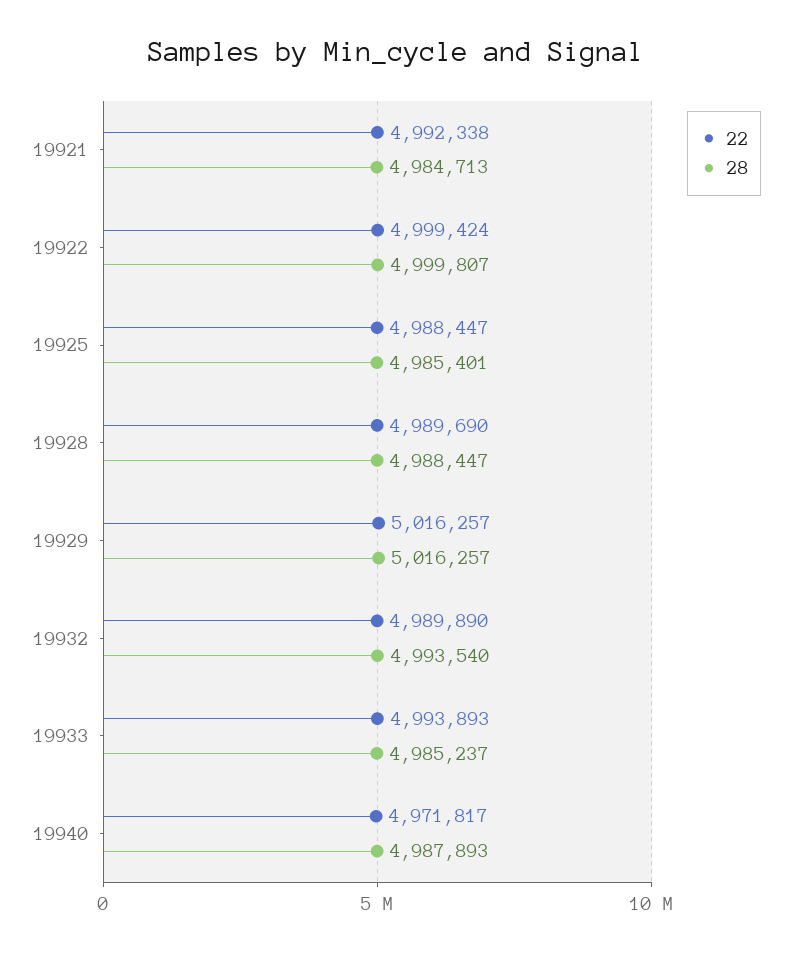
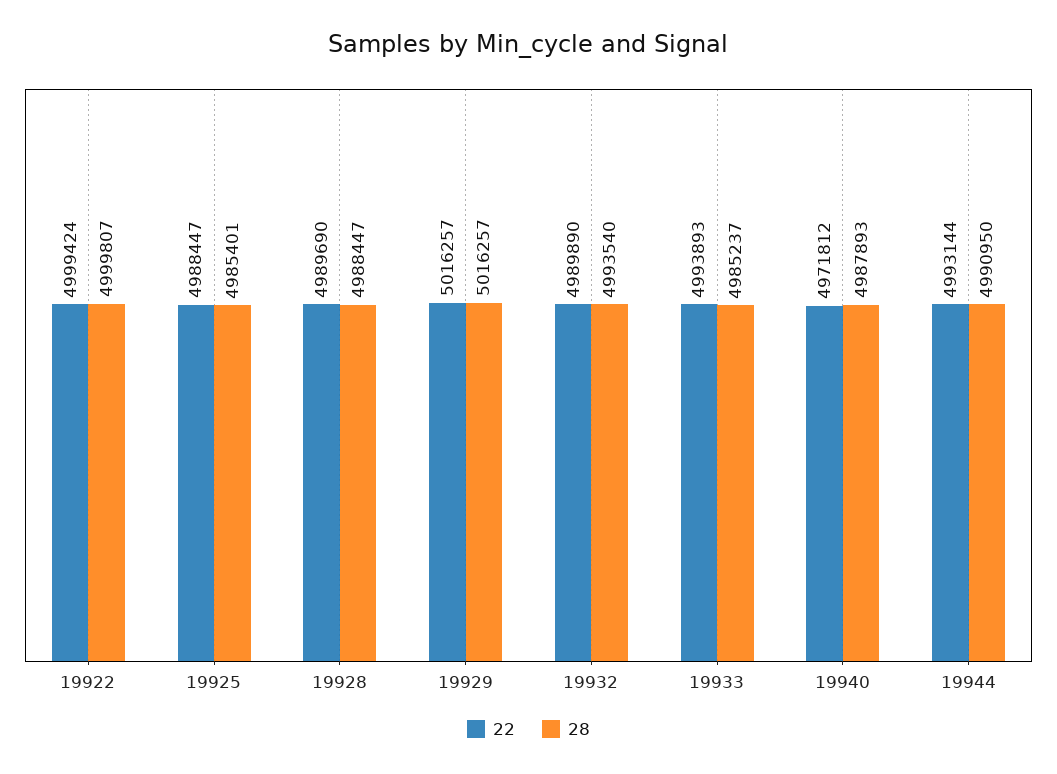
22, 19921: 4992338 -> none
28, 19921: 4984713 -> none
22, 19940: 4971817 -> 4971812
22, 19944: none -> 4993144
28, 19944: none -> 4990950

